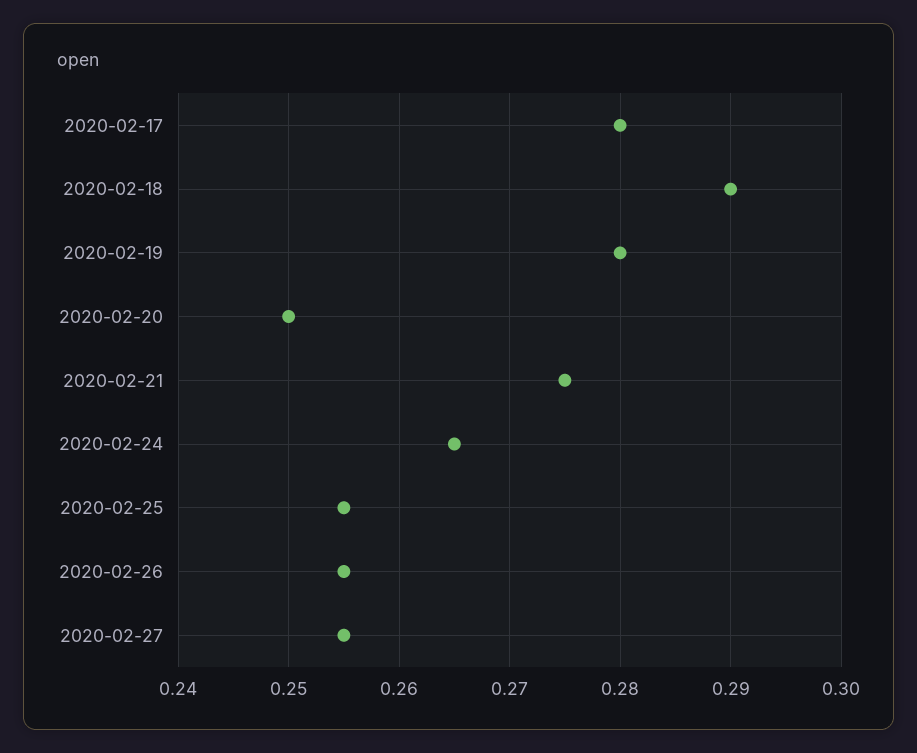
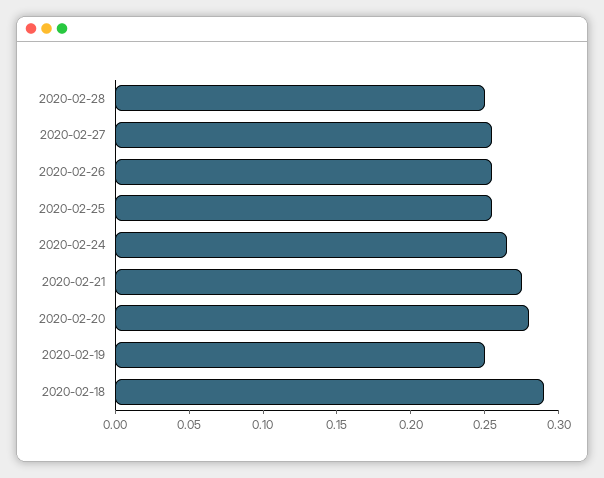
2020-02-17: 0.28 -> none
2020-02-19: 0.28 -> 0.25
2020-02-20: 0.25 -> 0.28
2020-02-28: none -> 0.25

